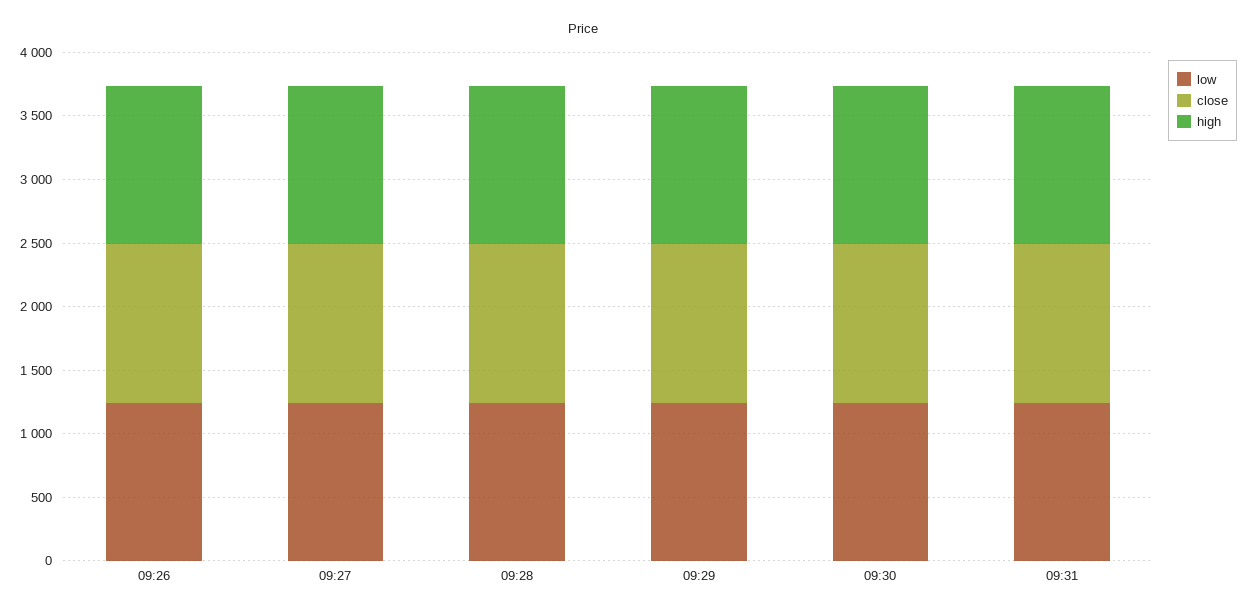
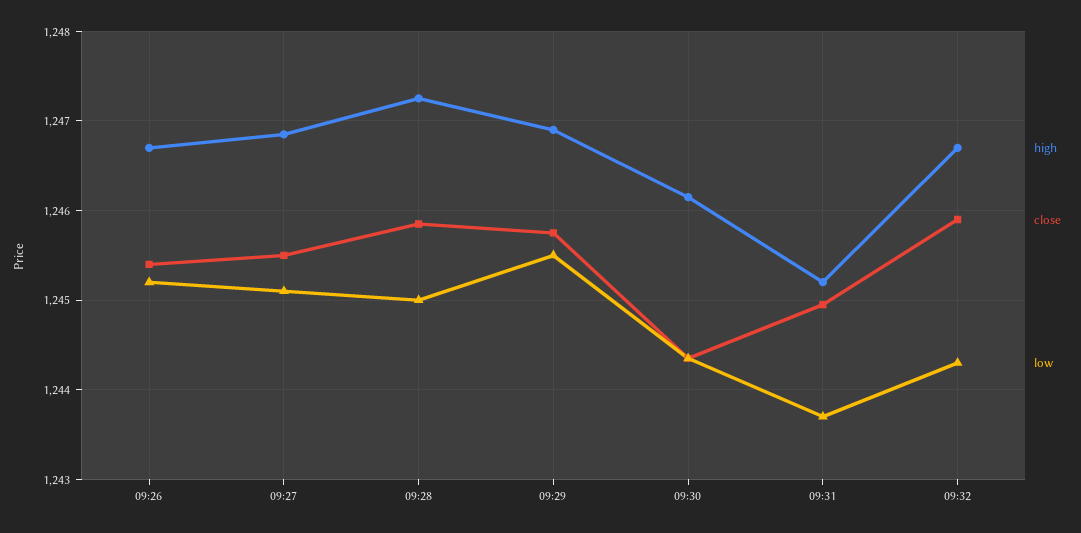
high, 09:32: none -> 1246.7
close, 09:32: none -> 1245.9
low, 09:32: none -> 1244.3

